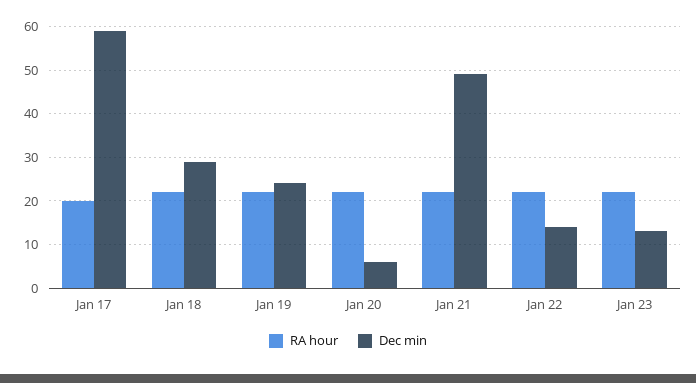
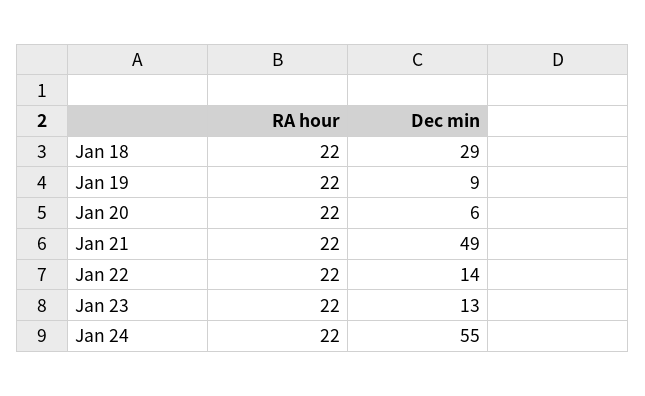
RA hour, Jan 17: 20 -> none
Dec min, Jan 17: 60 -> none
Dec min, Jan 19: 25 -> 9
RA hour, Jan 24: none -> 22
Dec min, Jan 24: none -> 55

